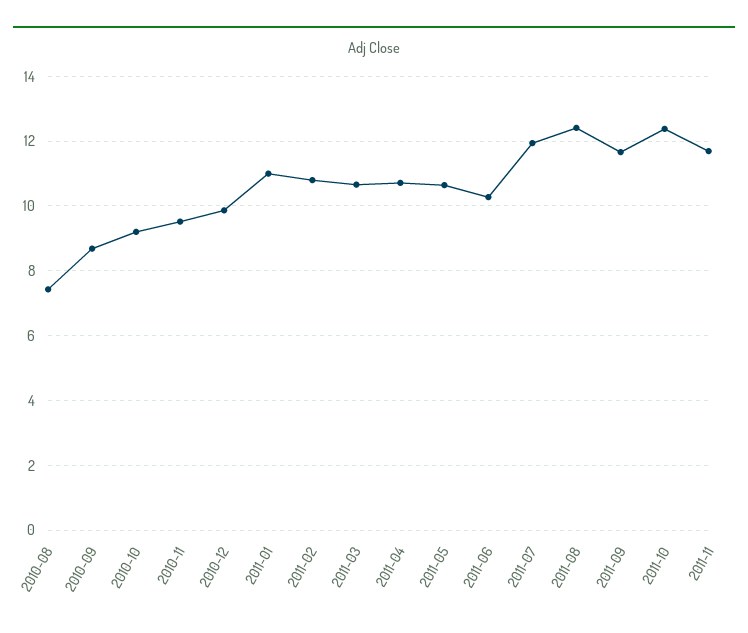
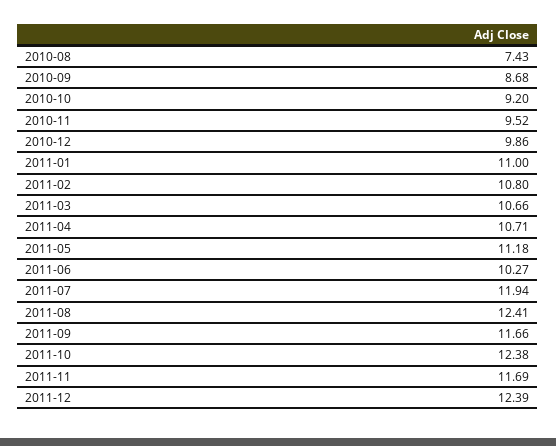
2011-05: 10.6 -> 11.18
2011-12: none -> 12.39

